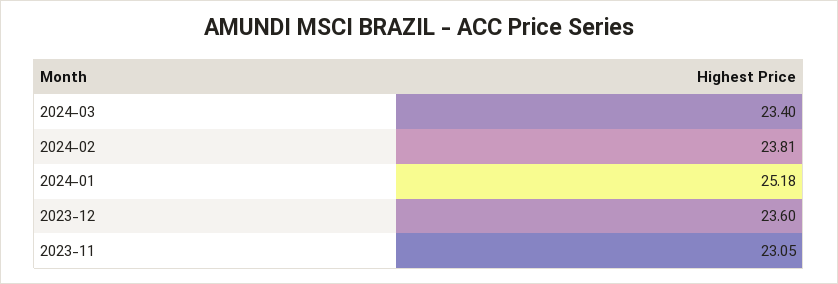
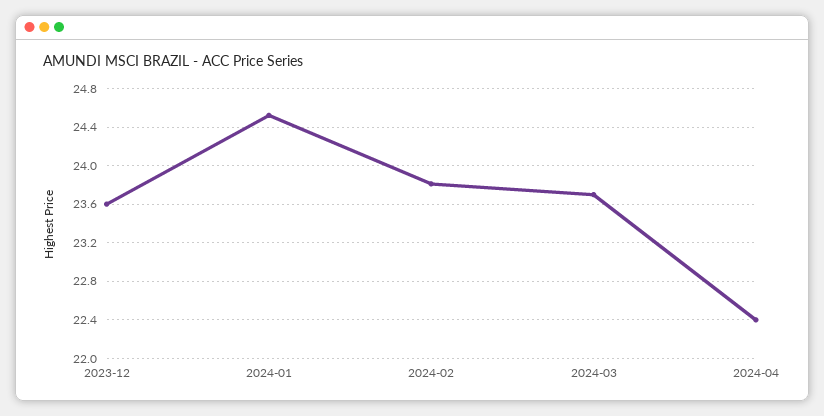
2024-03: 23.4 -> 23.7
2024-01: 25.18 -> 24.5
2023-11: 23.05 -> none
2024-04: none -> 22.4

